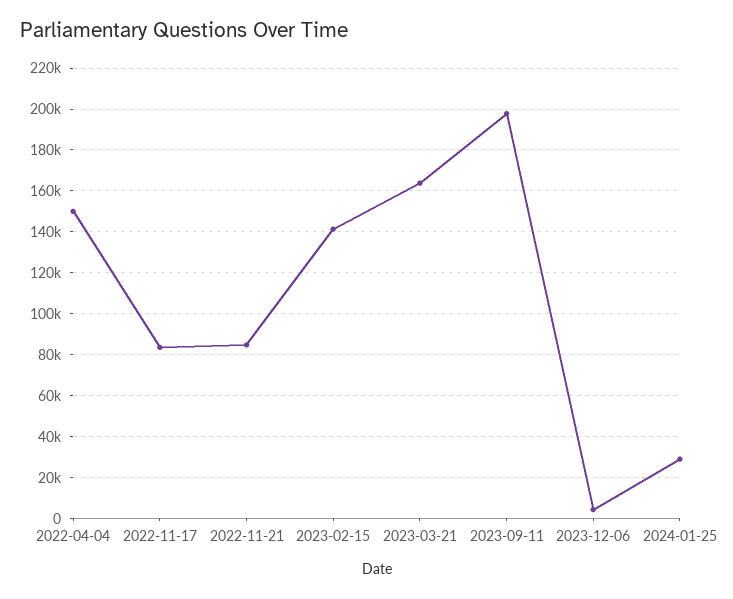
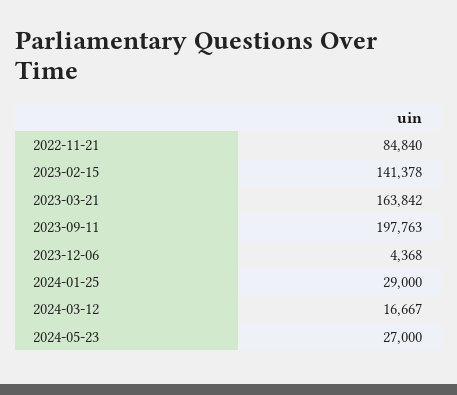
2022-04-04: 150000 -> none
2022-11-17: 85000 -> none
2024-03-12: none -> 16667
2024-05-23: none -> 27000

